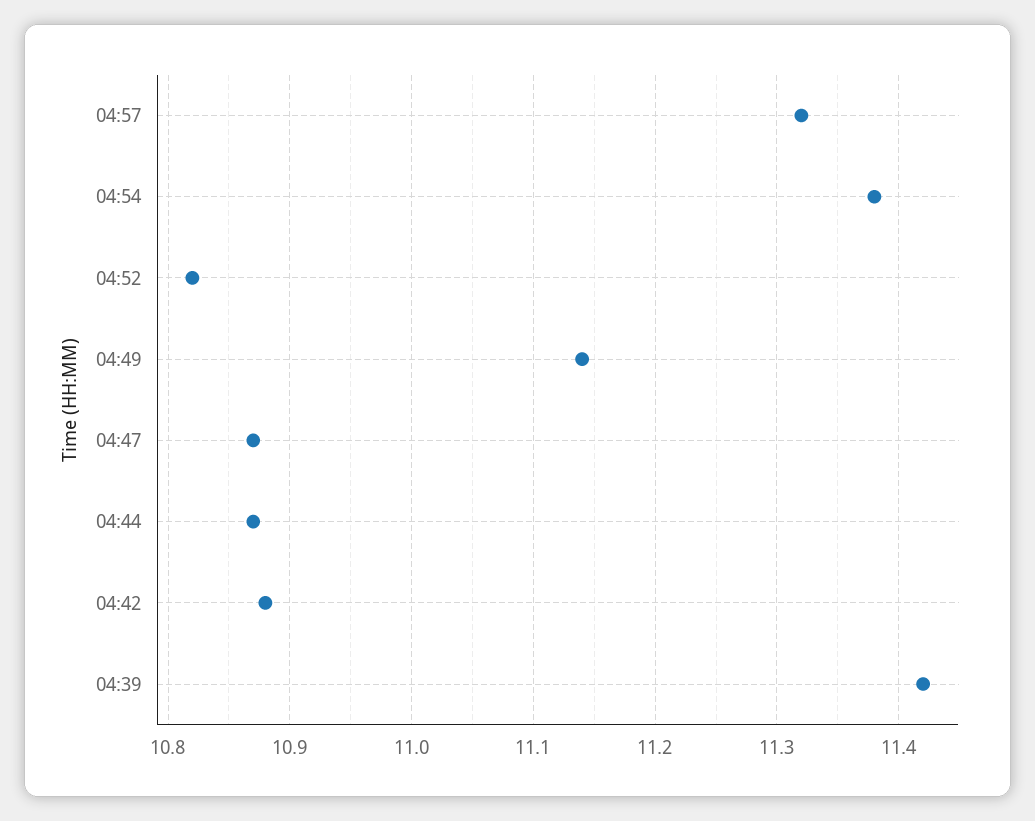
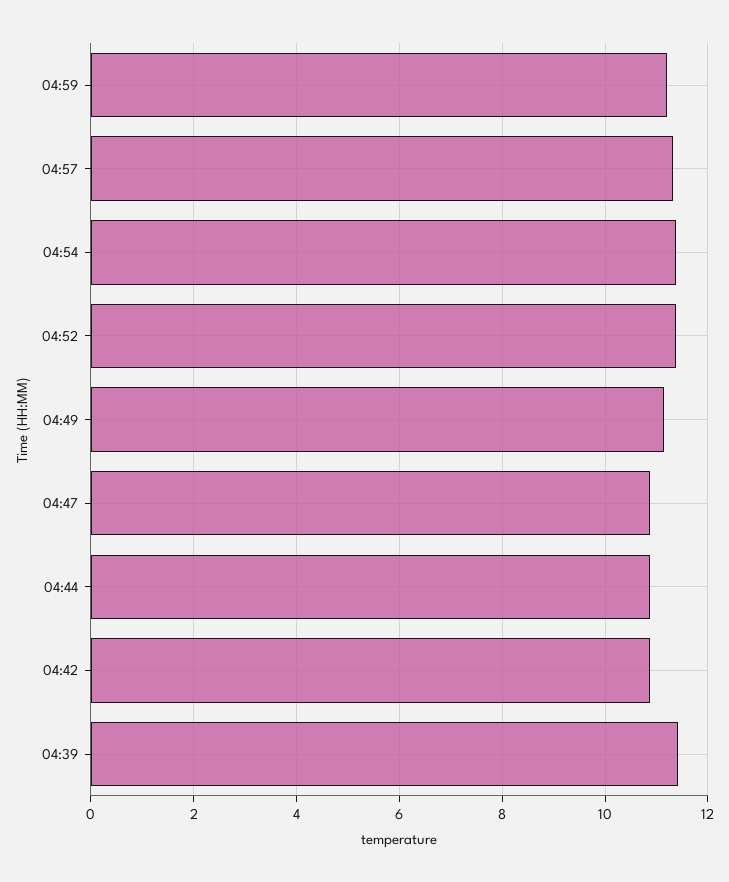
04:52: 10.82 -> 11.4
04:59: none -> 11.2

